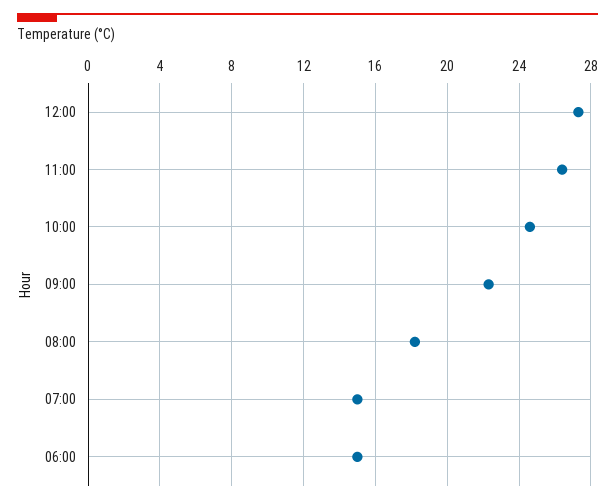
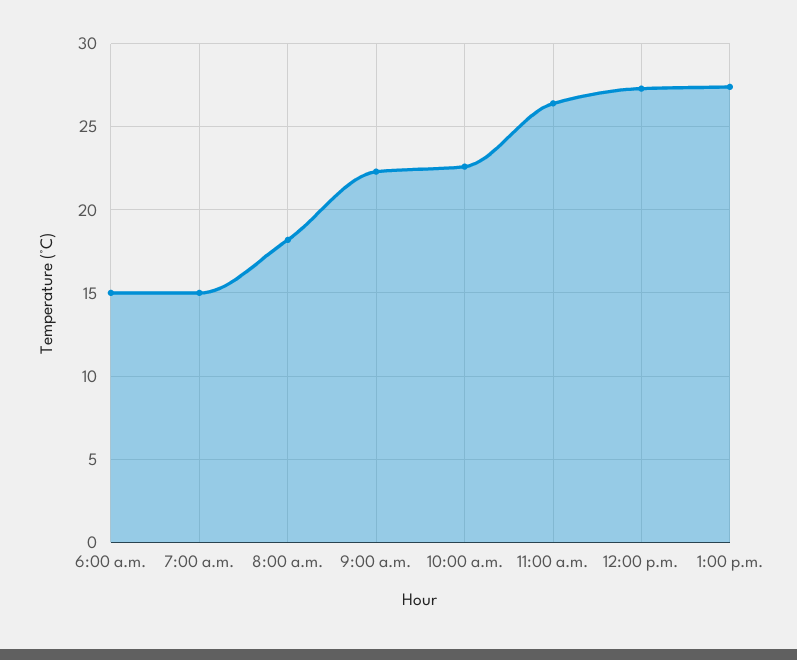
10:00: 24.5 -> 22.5
1:00 p.m.: none -> 27.5

